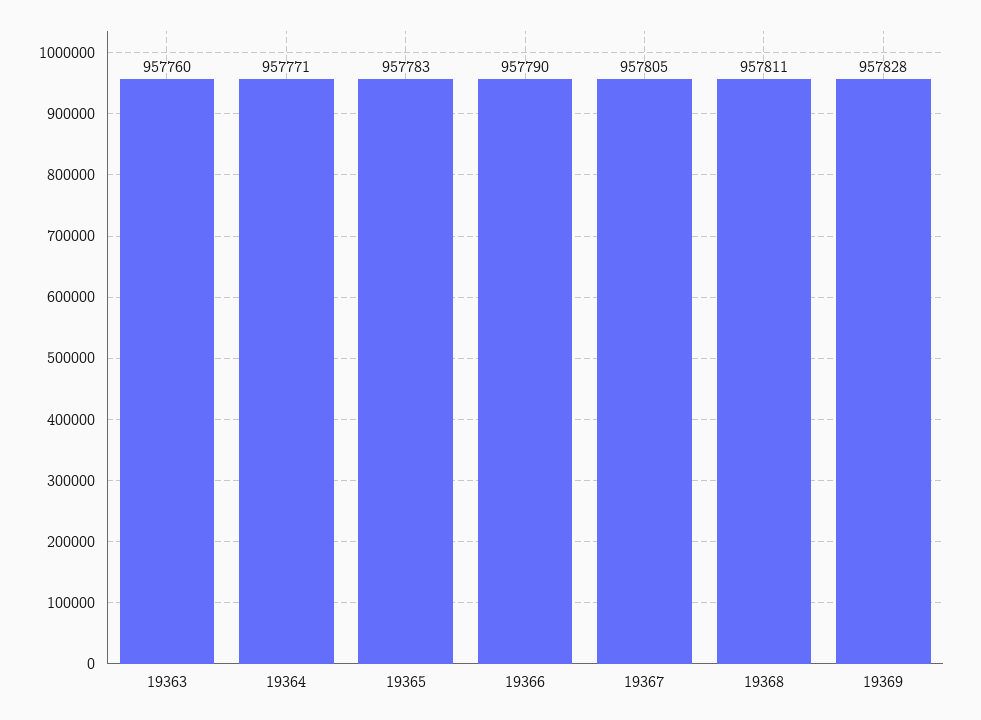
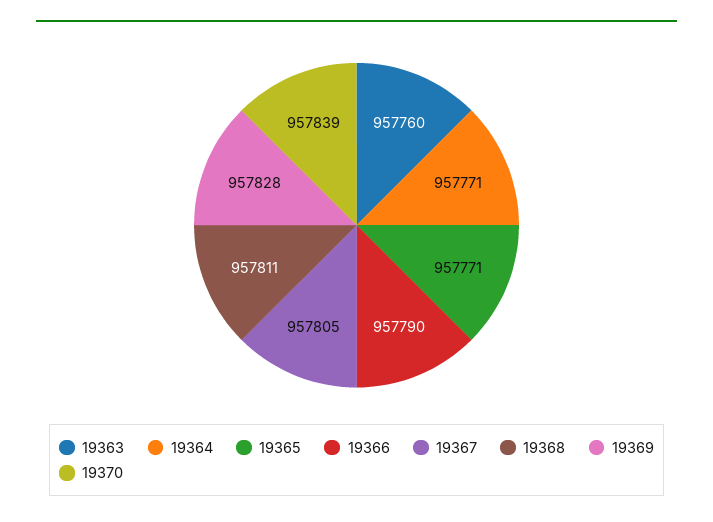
19365: 957783 -> 957771
19370: none -> 957839

